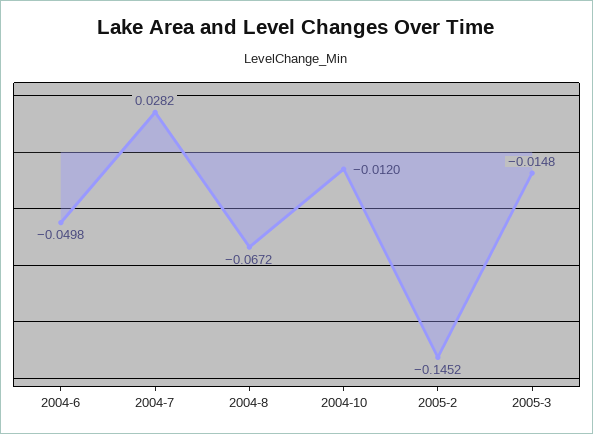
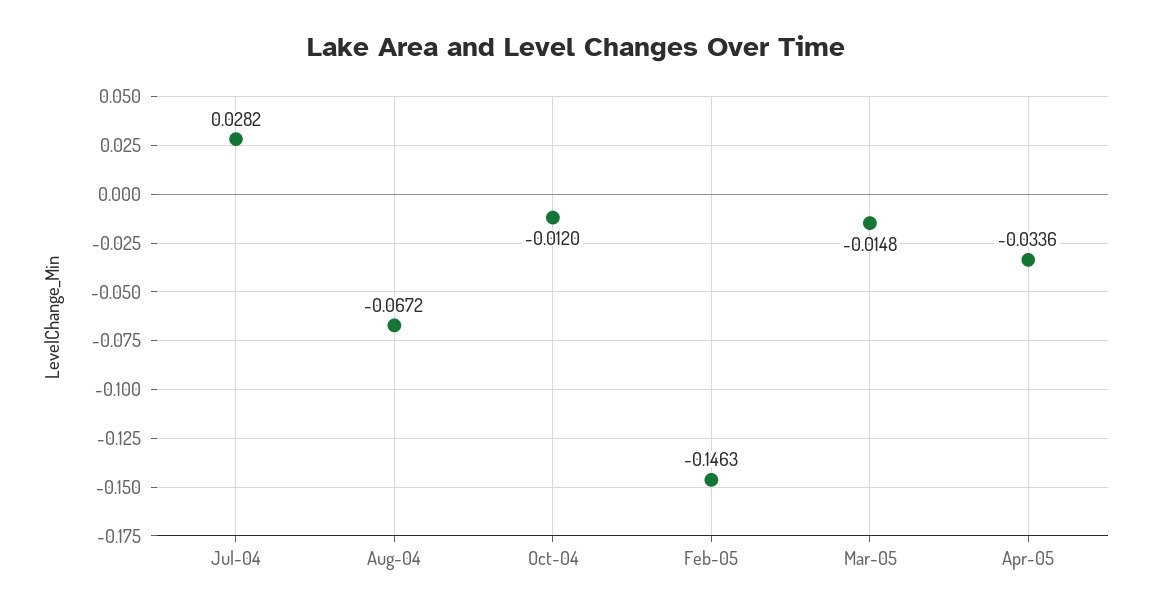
2004-6: -0.0498 -> none
2005-2: -0.1452 -> -0.1463
Apr-05: none -> -0.0336

